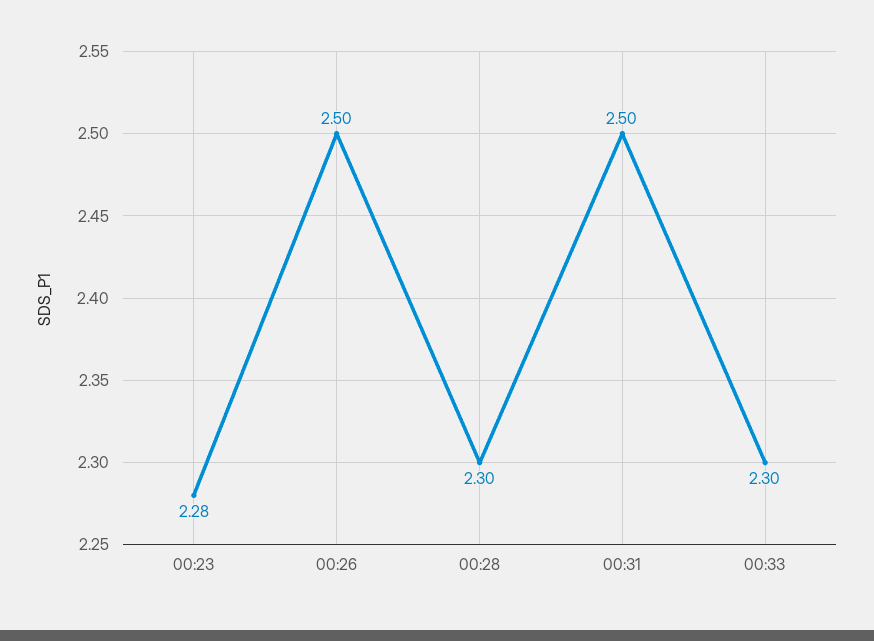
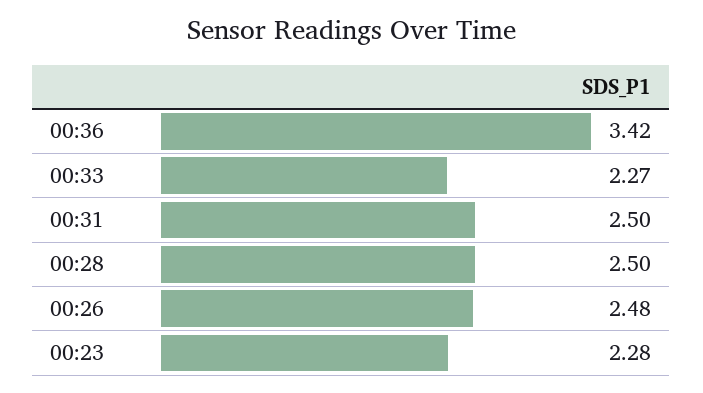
00:26: 2.5 -> 2.48
00:28: 2.3 -> 2.5
00:33: 2.3 -> 2.27
00:36: none -> 3.42

